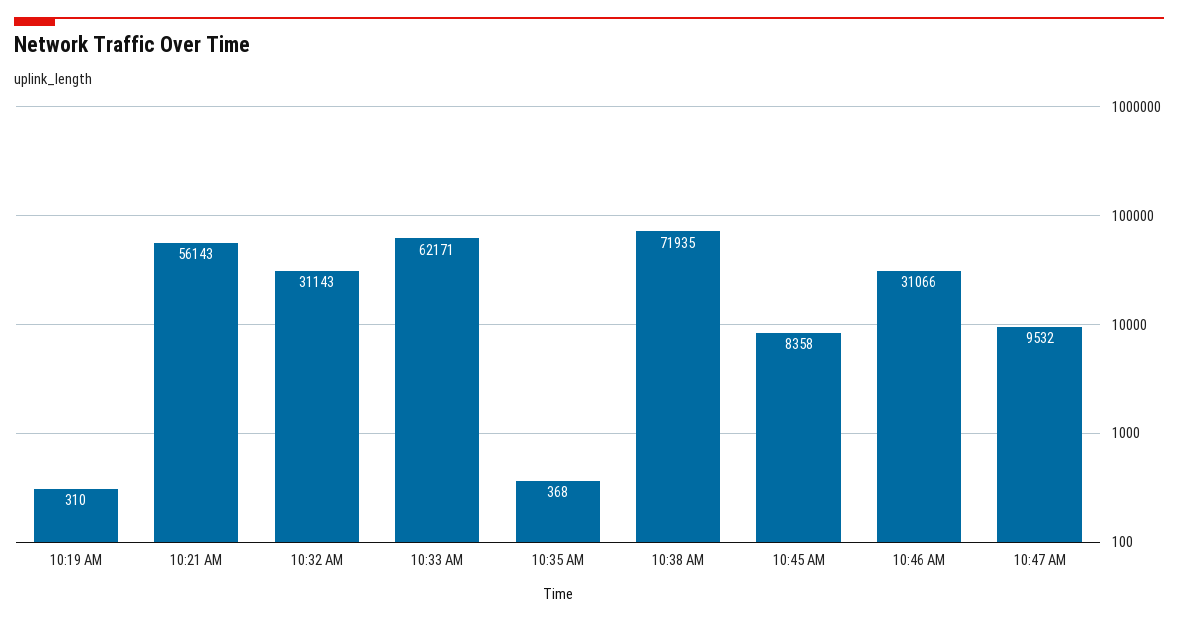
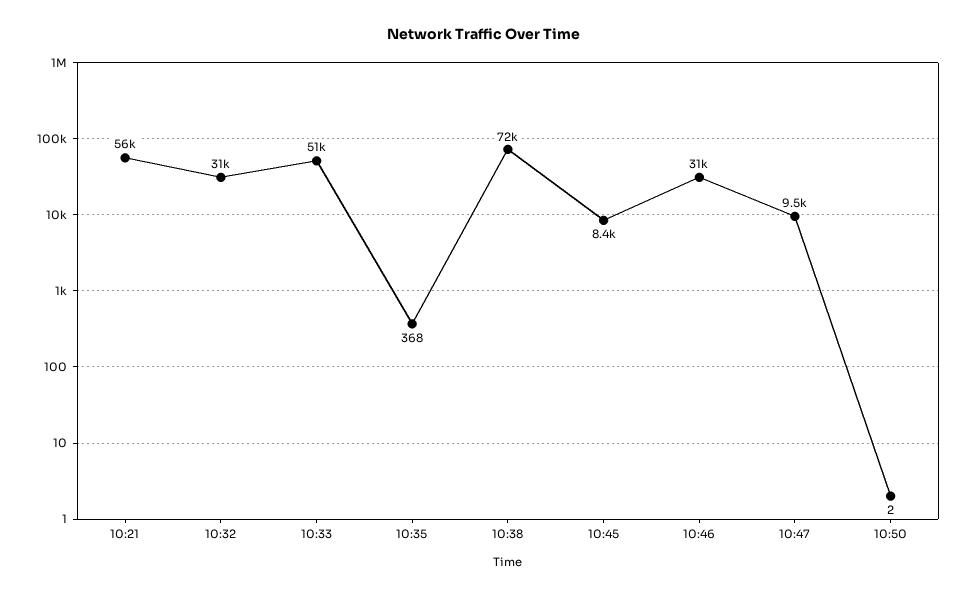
10:19 AM: 310 -> none
10:33 AM: 62171 -> 51000
10:50: none -> 2

